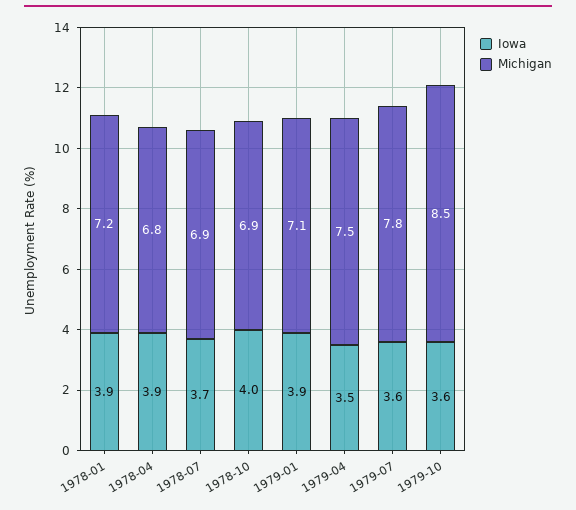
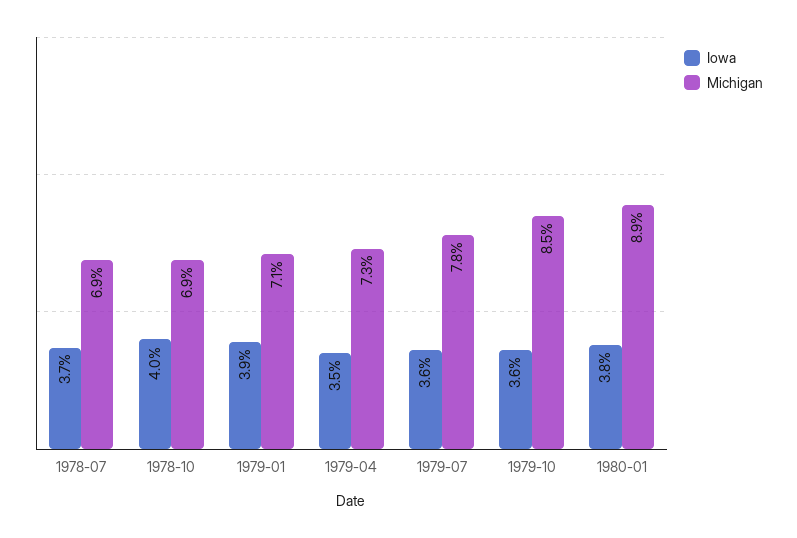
Iowa, 1978-01: 3.9 -> none
Michigan, 1978-01: 7.2 -> none
Iowa, 1978-04: 3.9 -> none
Michigan, 1978-04: 6.8 -> none
Michigan, 1979-04: 7.5 -> 7.3
Iowa, 1980-01: none -> 3.8
Michigan, 1980-01: none -> 8.9

